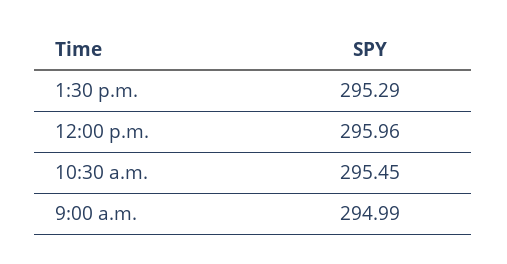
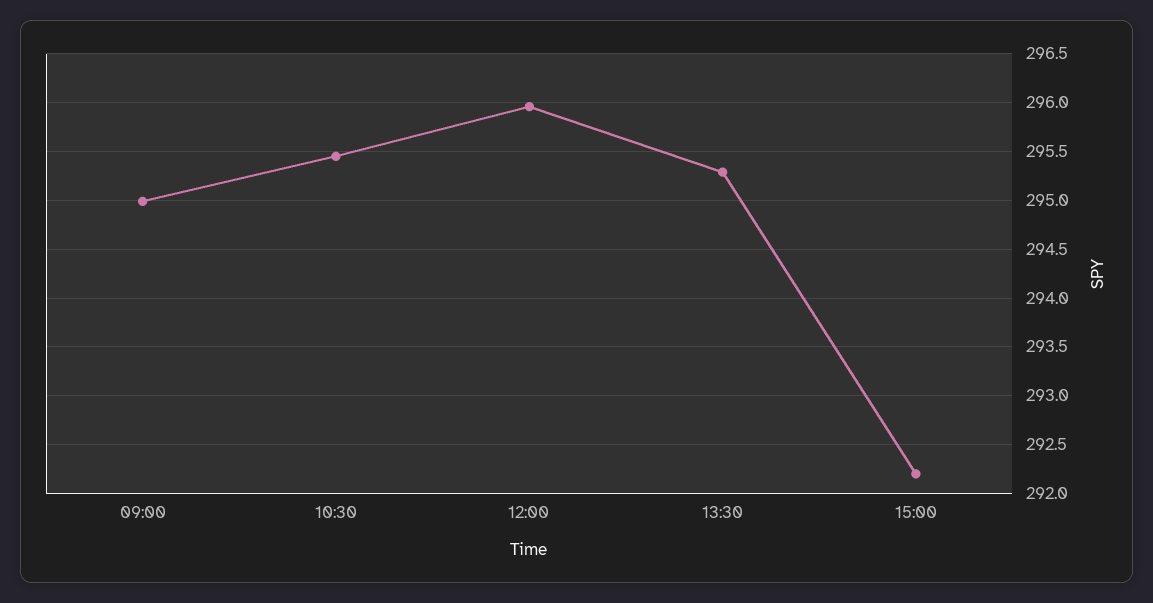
15:00: none -> 292.2

